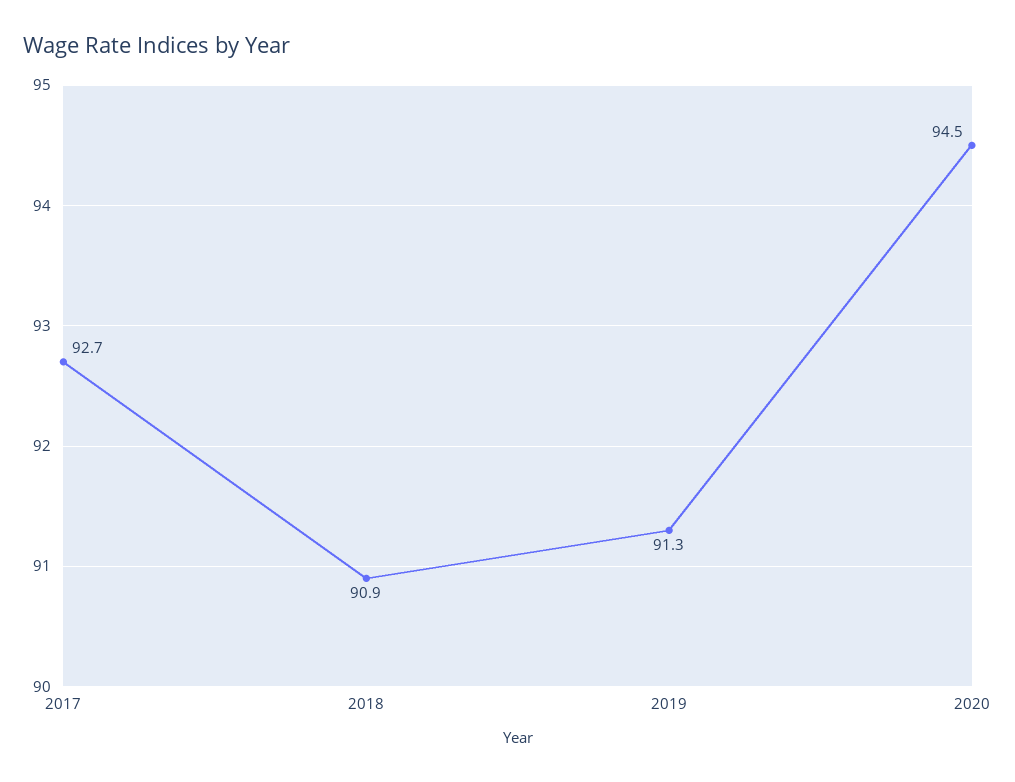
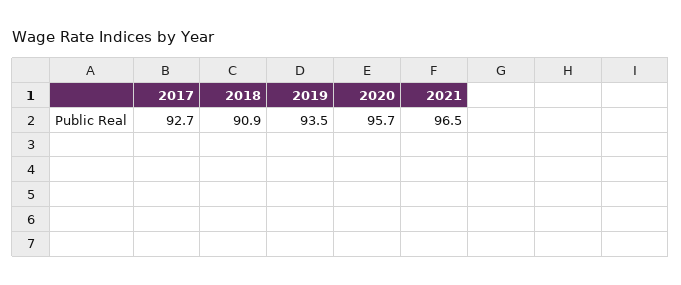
2019: 91.3 -> 93.5
2020: 94.5 -> 95.7
2021: none -> 96.5

